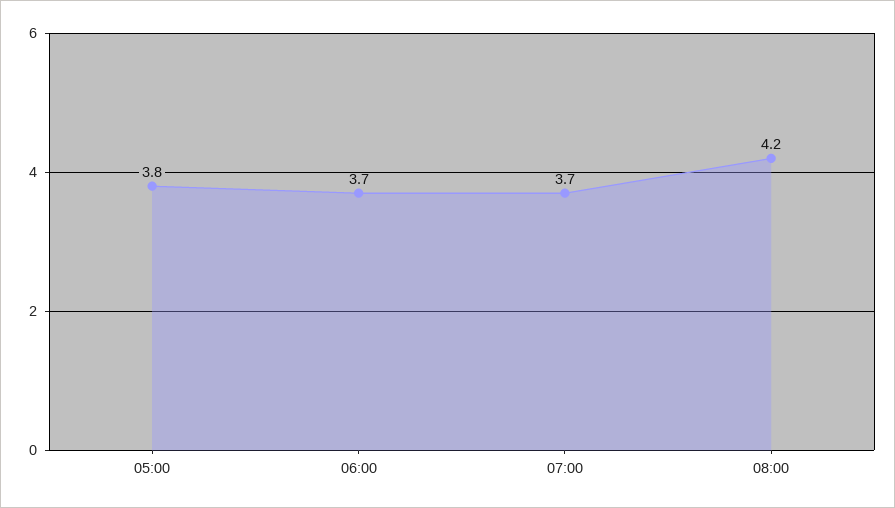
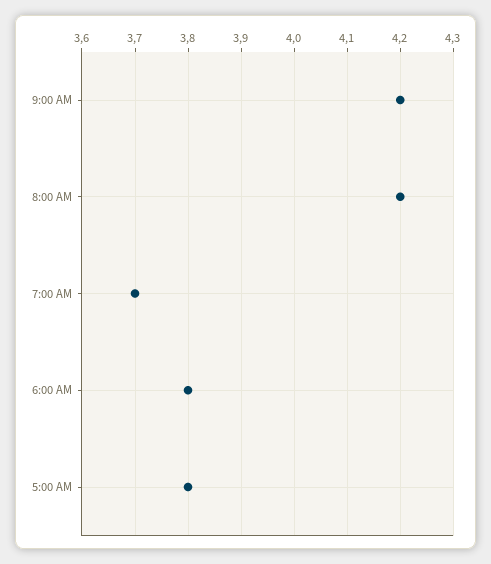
06:00: 3.7 -> 3.8
9:00 AM: none -> 4.2

